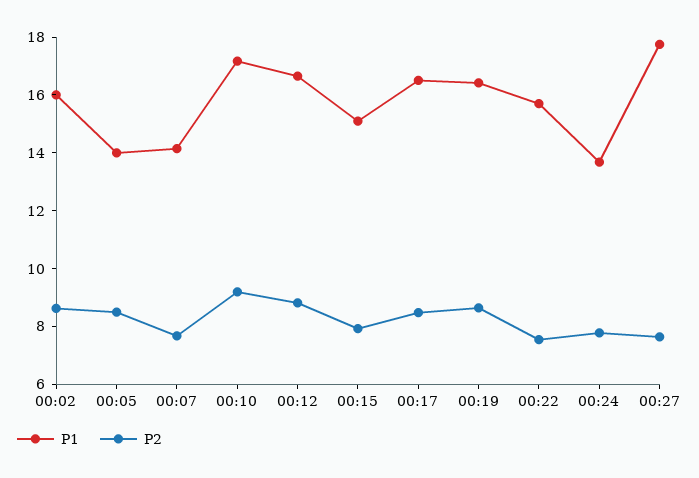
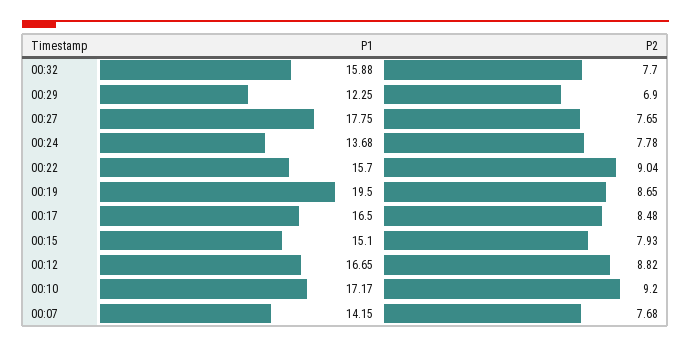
P1, 00:02: 16 -> none
P2, 00:02: 8.5 -> none
P1, 00:05: 14 -> none
P2, 00:05: 8.5 -> none
P1, 00:19: 16.5 -> 19.5
P2, 00:22: 7.5 -> 9.04
P1, 00:32: none -> 15.88
P2, 00:32: none -> 7.7
P1, 00:29: none -> 12.25
P2, 00:29: none -> 6.9

